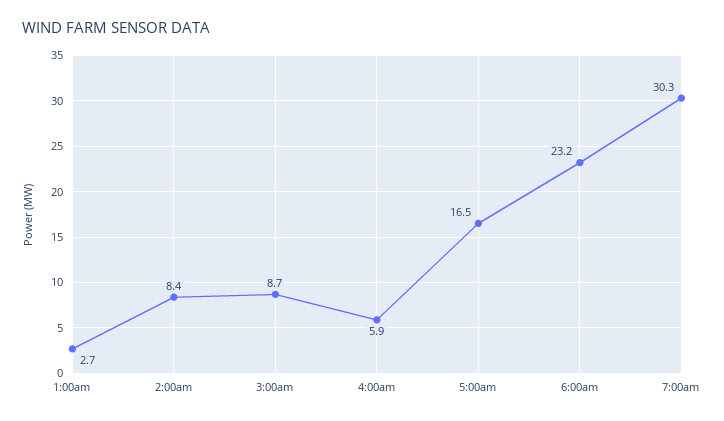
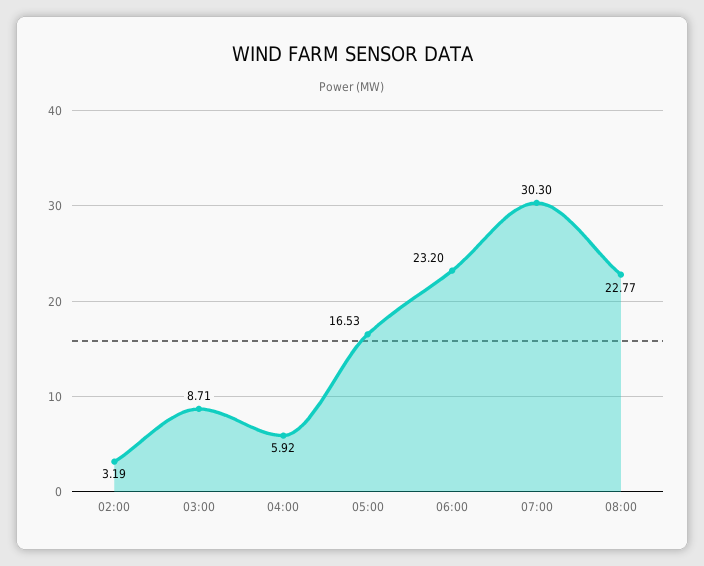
1:00am: 2.7 -> none
2:00am: 8.4 -> 3.19
08:00: none -> 22.77

